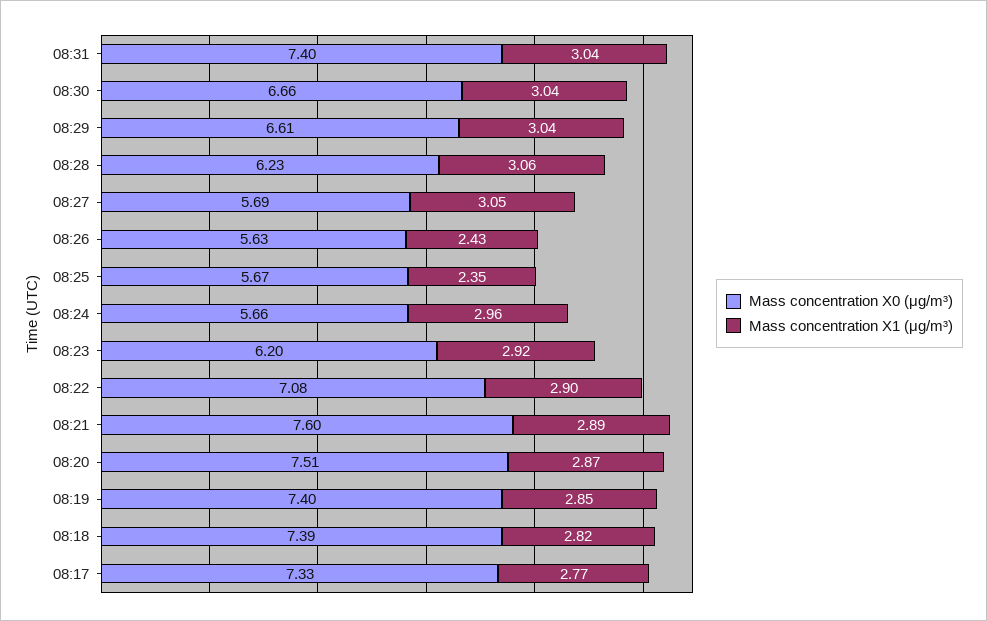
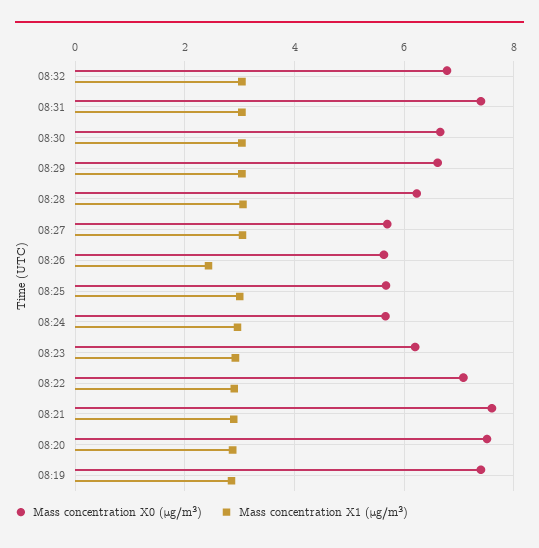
Mass concentration X1 (μg/m³), 08:25: 2.35 -> 3
Mass concentration X0 (μg/m³), 08:18: 7.39 -> none
Mass concentration X1 (μg/m³), 08:18: 2.82 -> none
Mass concentration X0 (μg/m³), 08:17: 7.33 -> none
Mass concentration X1 (μg/m³), 08:17: 2.77 -> none
Mass concentration X0 (μg/m³), 08:32: none -> 6.8
Mass concentration X1 (μg/m³), 08:32: none -> 3

